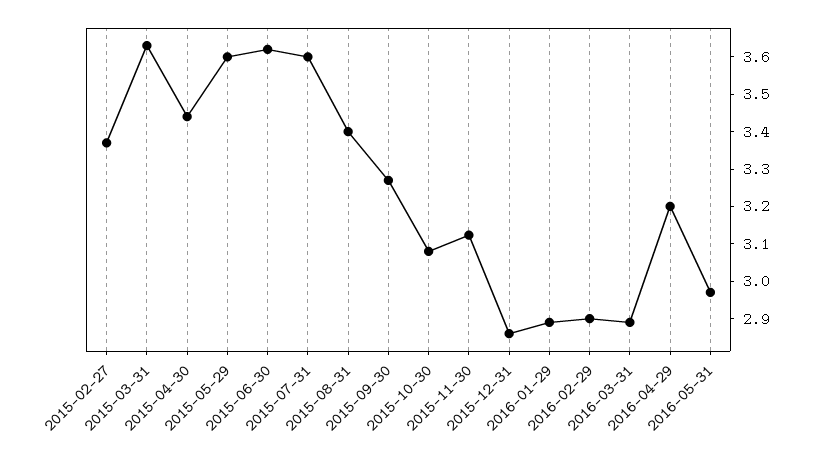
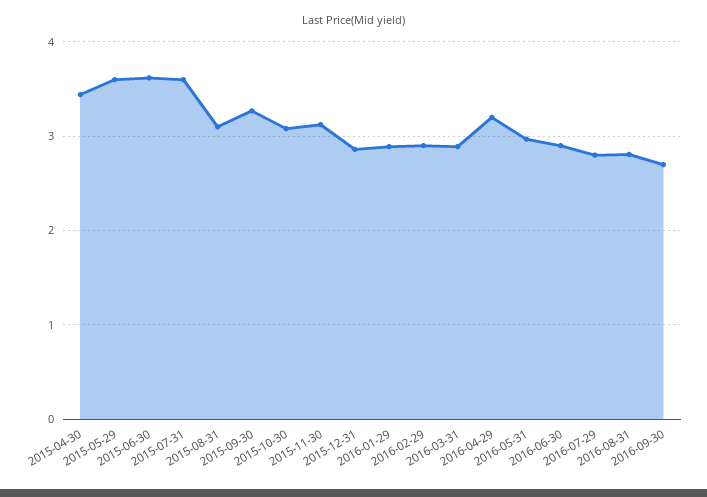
2015-02-27: 3.375 -> none
2015-03-31: 3.625 -> none
2015-08-31: 3.4 -> 3.1
2016-06-30: none -> 2.9
2016-07-29: none -> 2.8
2016-08-31: none -> 2.8
2016-09-30: none -> 2.7

